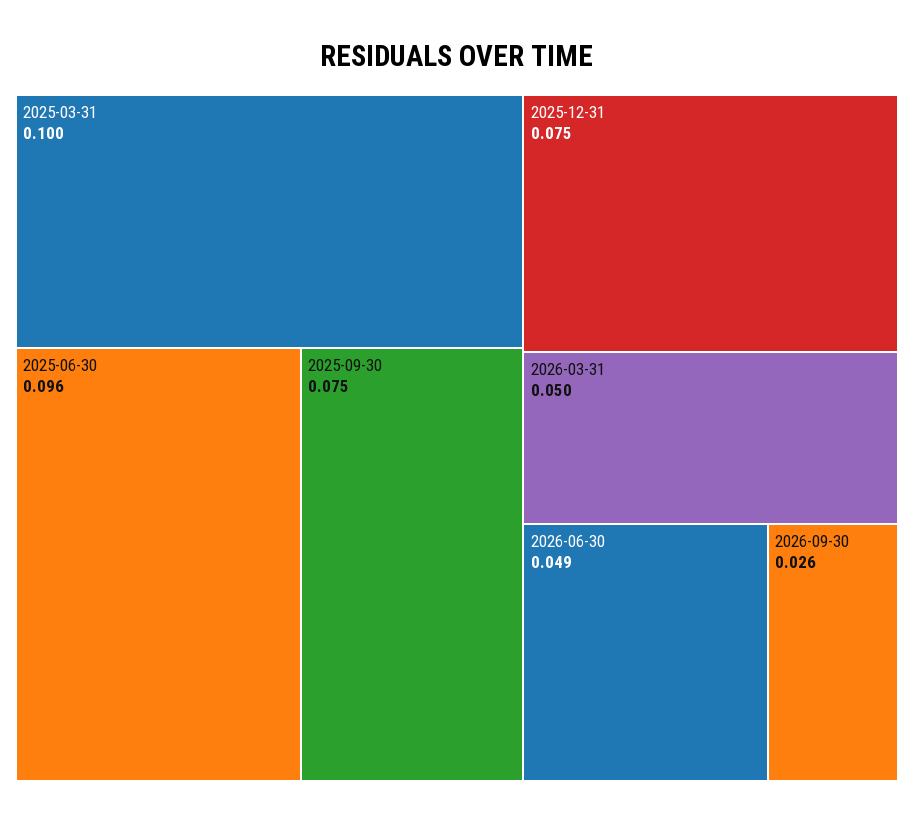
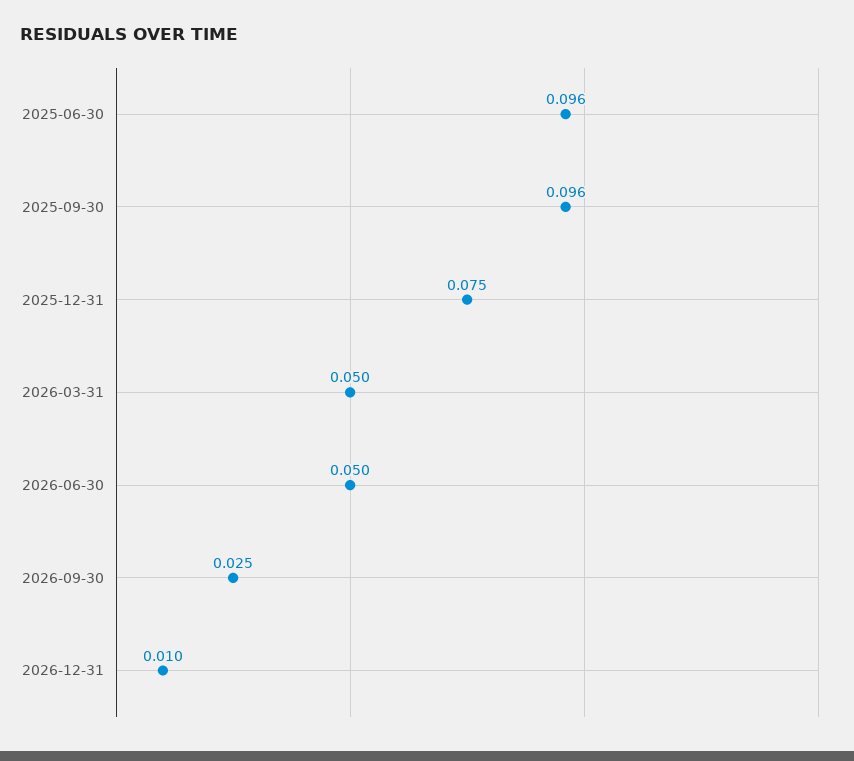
2025-03-31: 0.1 -> none
2025-09-30: 0.075 -> 0.096
2026-06-30: 0.049 -> 0.05
2026-09-30: 0.026 -> 0.025
2026-12-31: none -> 0.01

